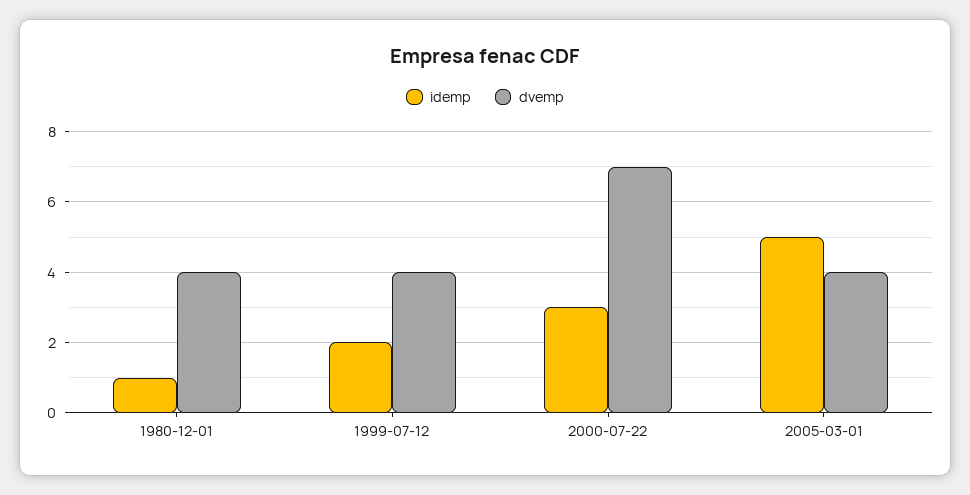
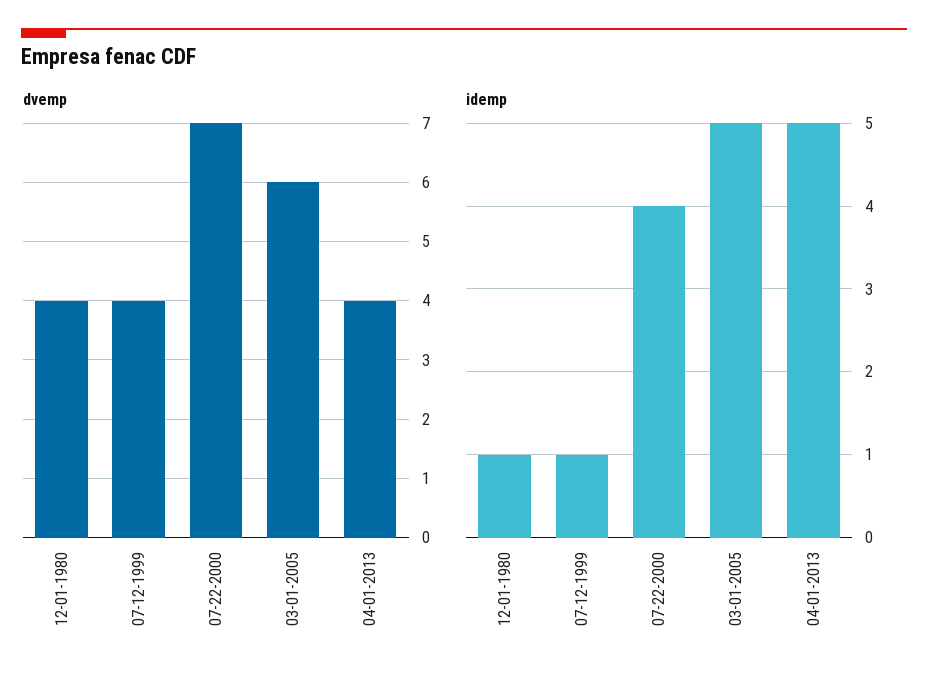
idemp, 1999-07-12: 2 -> 1
idemp, 2000-07-22: 3 -> 4
dvemp, 2005-03-01: 4 -> 6
dvemp, 04-01-2013: none -> 4
idemp, 04-01-2013: none -> 5

